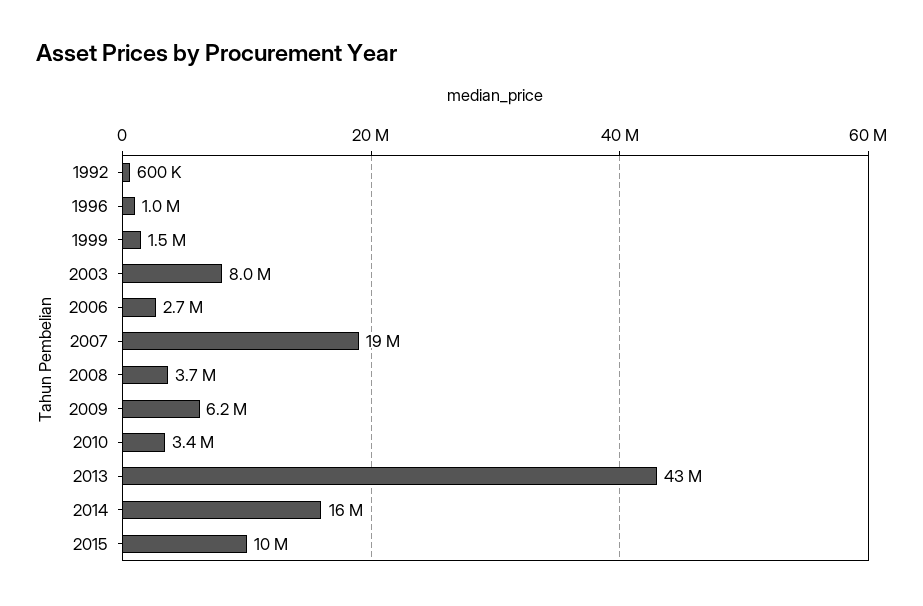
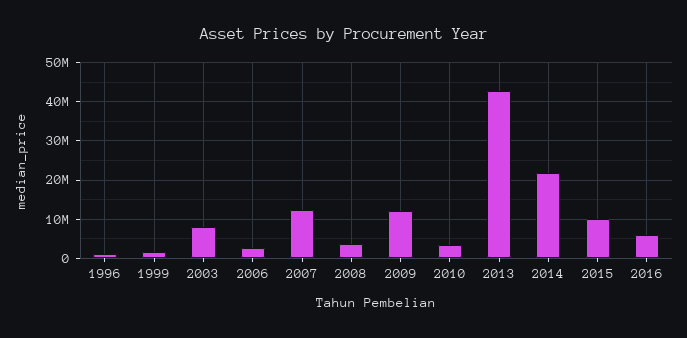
1992: 600000 -> none
2007: 19000000 -> 12000000
2009: 6200000 -> 12000000
2014: 16000000 -> 22000000
2016: none -> 6000000

